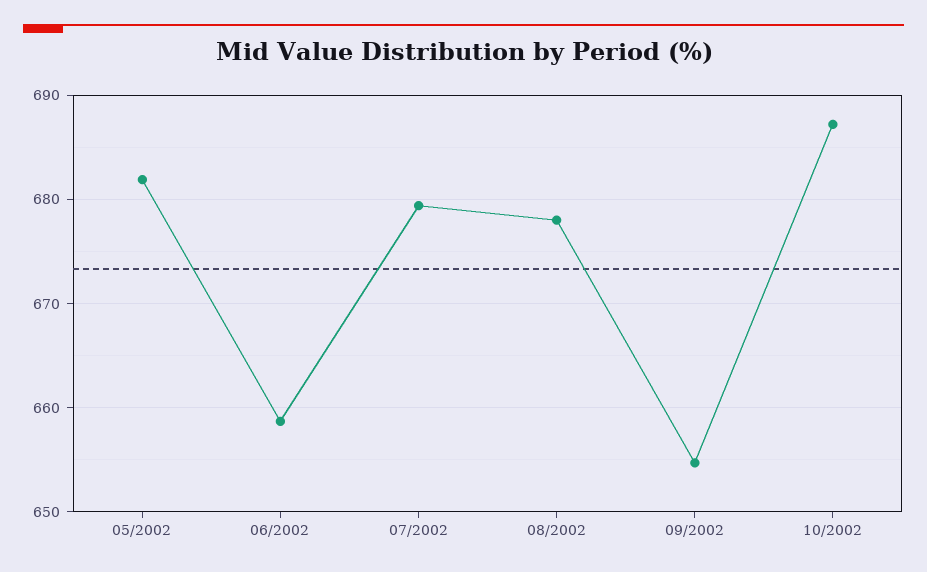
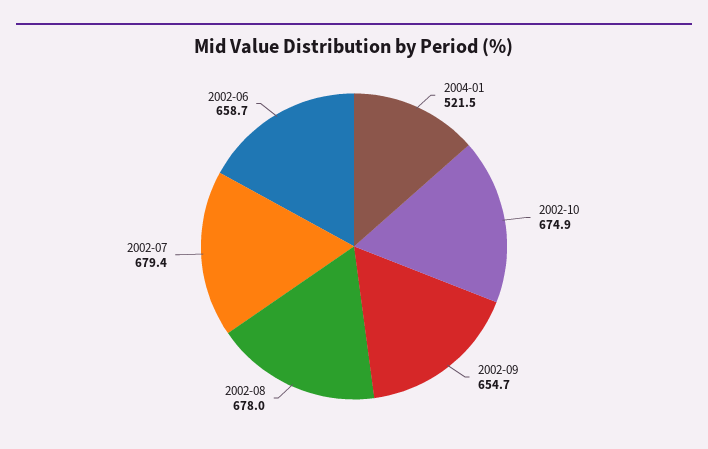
05/2002: 682 -> none
10/2002: 687 -> 674.9
2004-01: none -> 521.5

